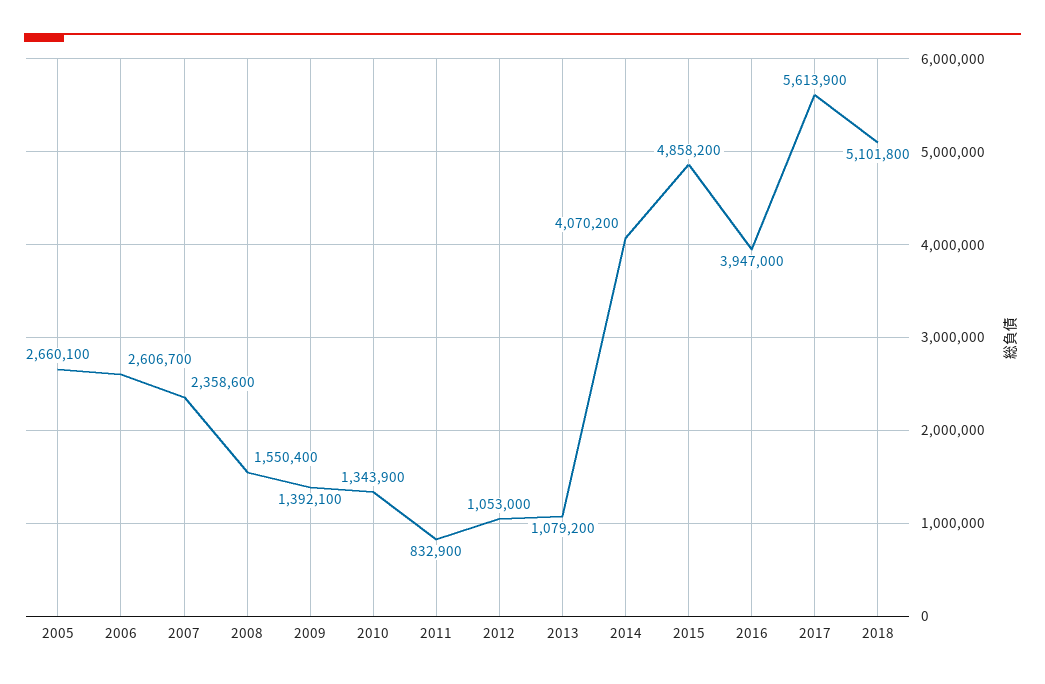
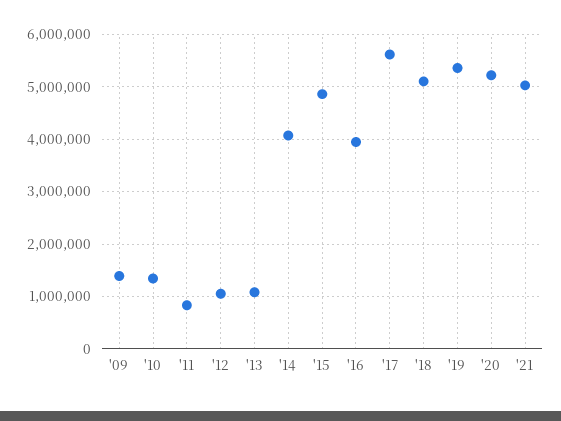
2005: 2660100 -> none
2006: 2606700 -> none
2007: 2358600 -> none
2008: 1550400 -> none
'19: none -> 5400000
'20: none -> 5200000
'21: none -> 5000000

